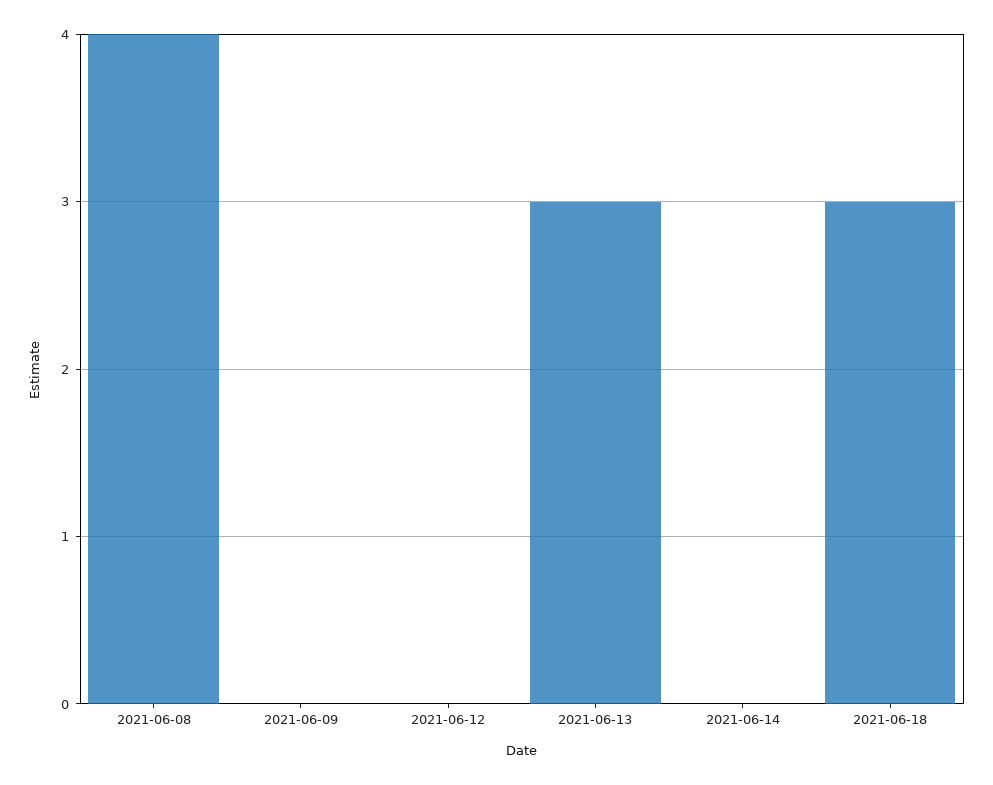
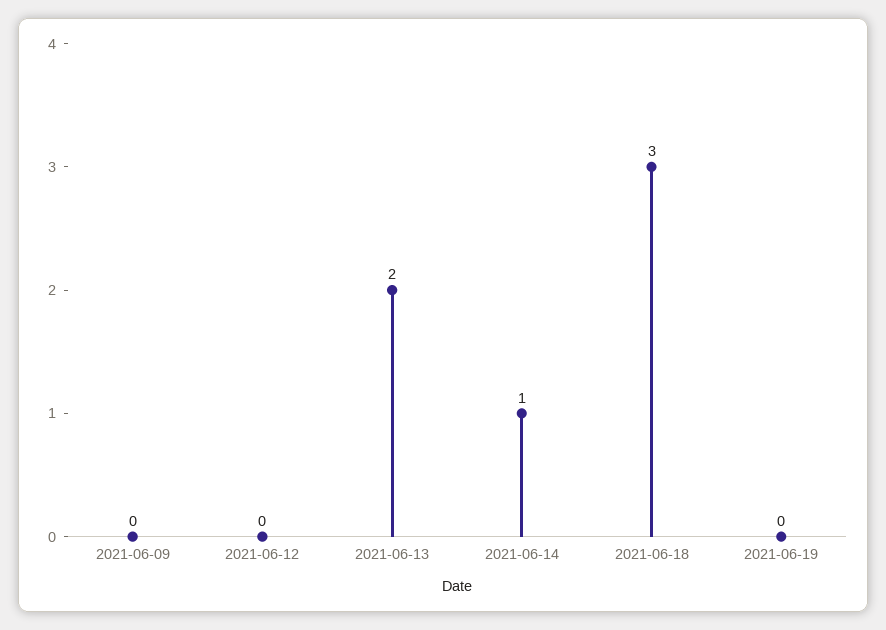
2021-06-08: 4 -> none
2021-06-13: 3 -> 2
2021-06-14: 0 -> 1
2021-06-19: none -> 0

